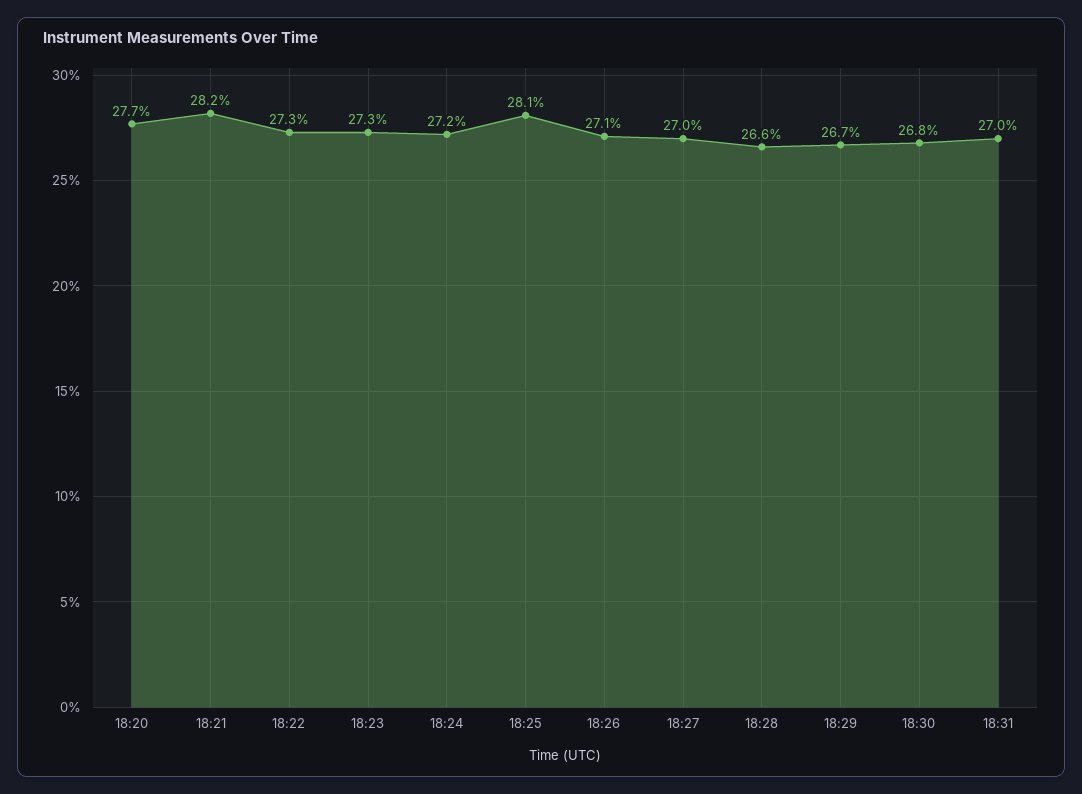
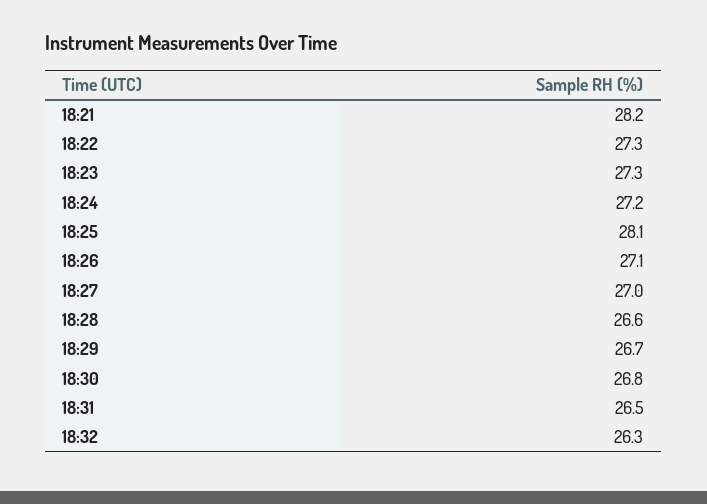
18:20: 27.7 -> none
18:31: 27 -> 26.5
18:32: none -> 26.3

